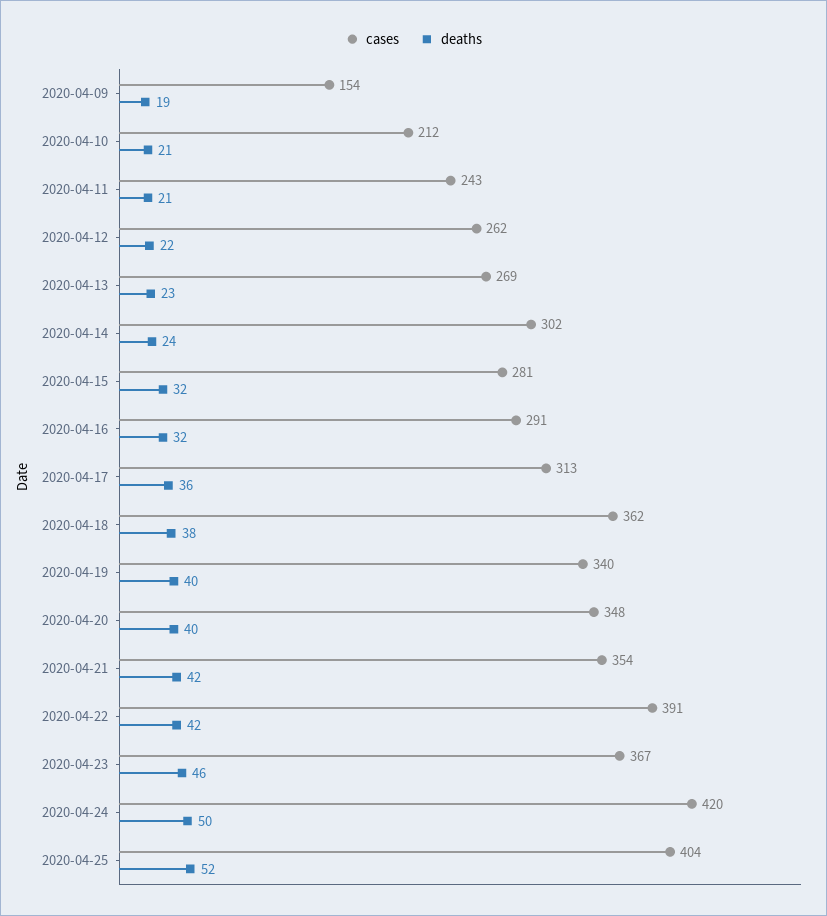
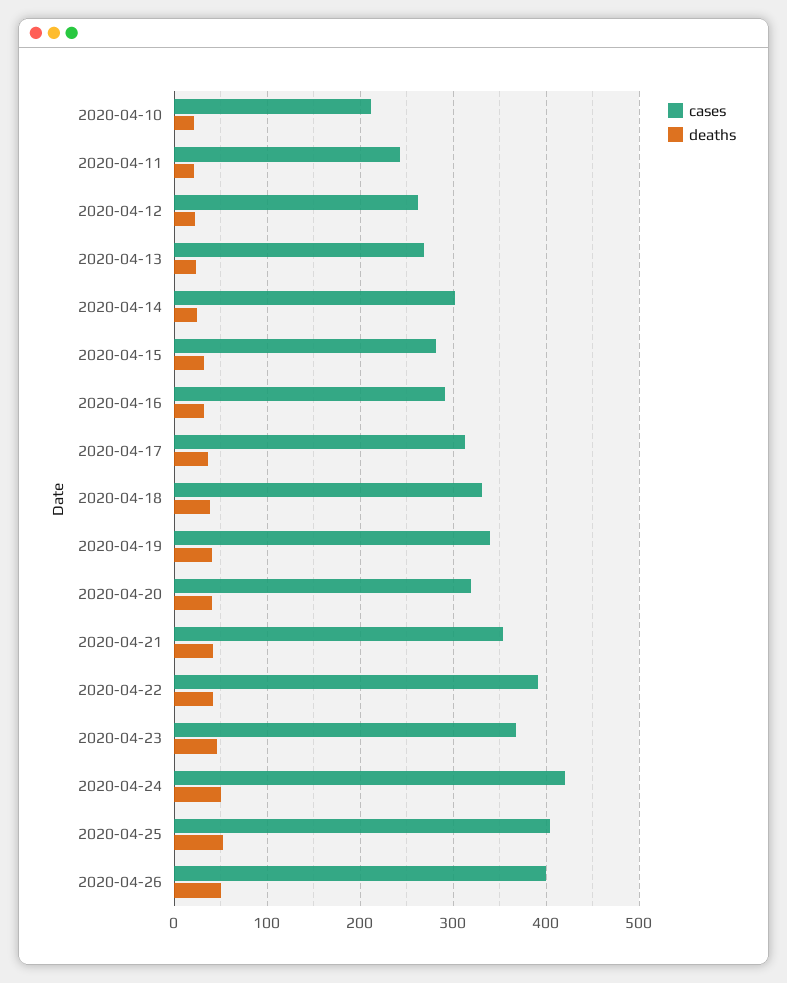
cases, 2020-04-09: 154 -> none
deaths, 2020-04-09: 19 -> none
cases, 2020-04-18: 362 -> 330
cases, 2020-04-20: 348 -> 320
cases, 2020-04-26: none -> 400
deaths, 2020-04-26: none -> 50

